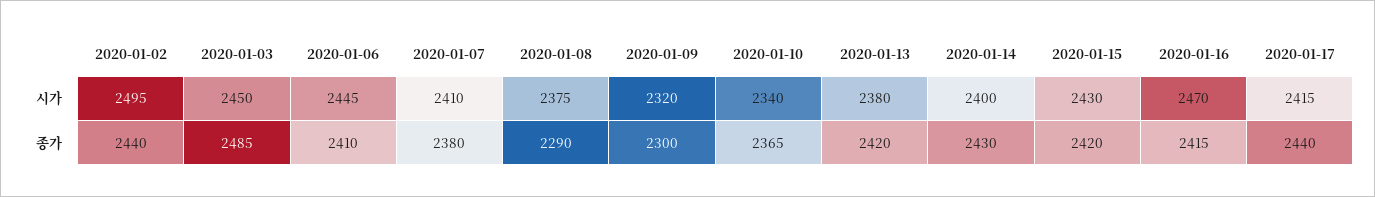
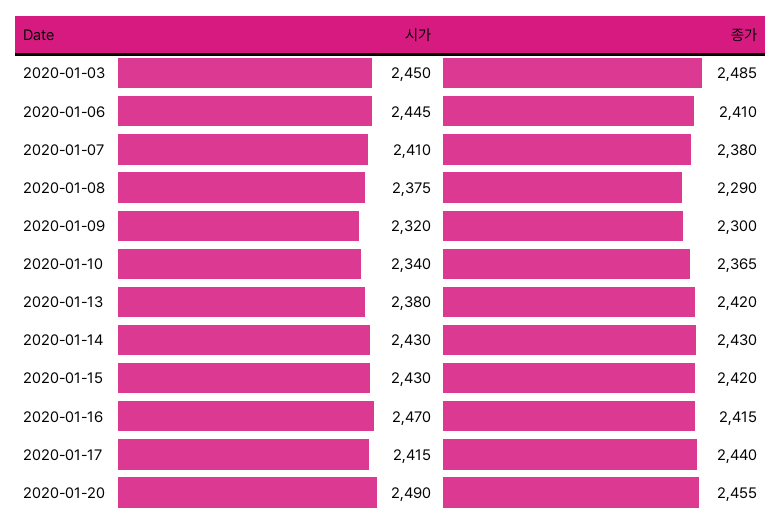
2020-01-02, 시가: 2495 -> none
2020-01-14, 시가: 2400 -> 2430
2020-01-02, 종가: 2440 -> none
2020-01-20, 시가: none -> 2490
2020-01-20, 종가: none -> 2455

